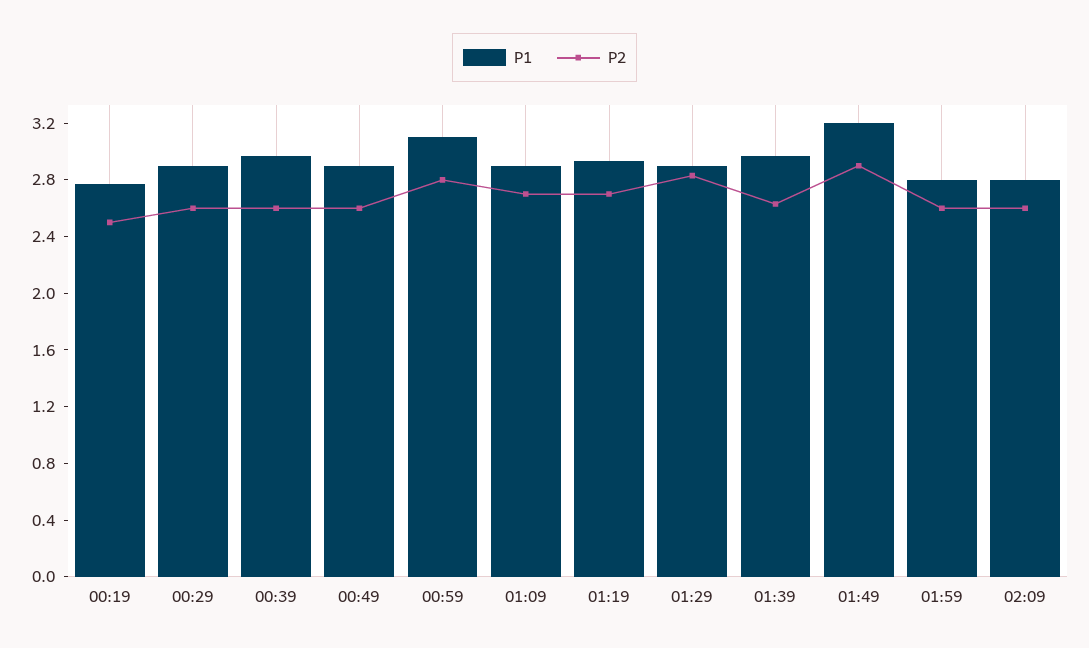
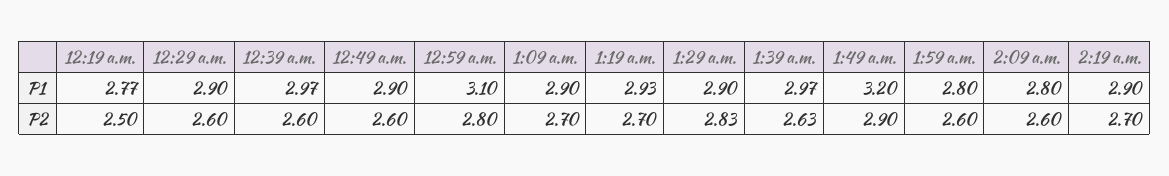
P1, 2:19 a.m.: none -> 2.9
P2, 2:19 a.m.: none -> 2.7

